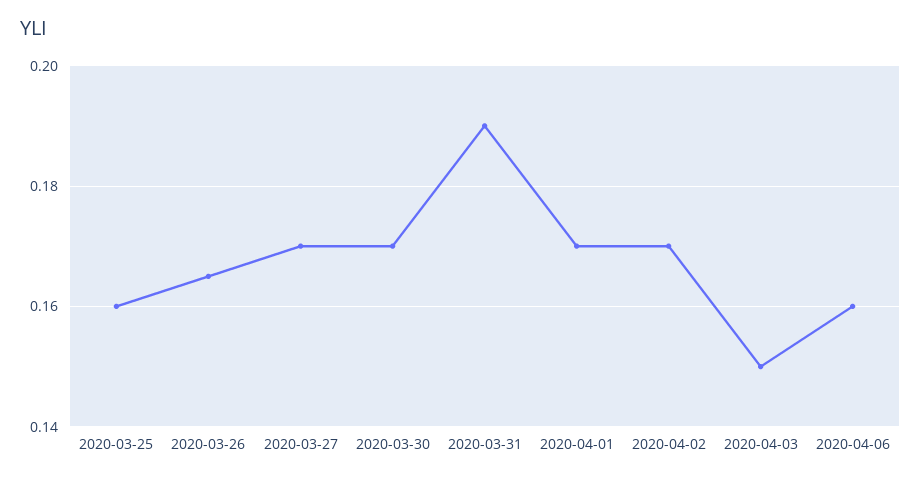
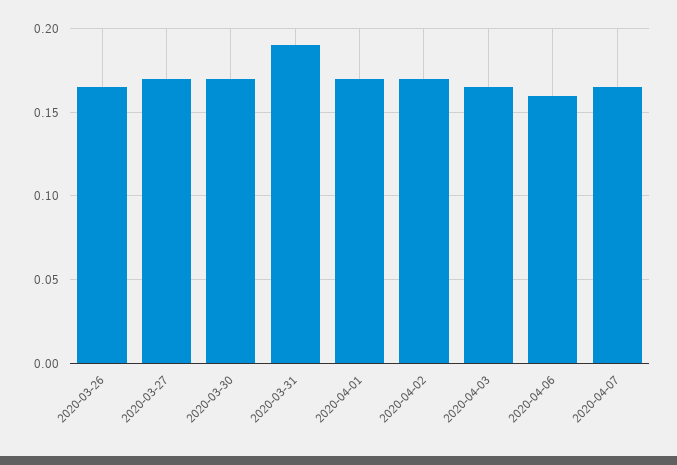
2020-03-25: 0.16 -> none
2020-04-03: 0.15 -> 0.165
2020-04-07: none -> 0.165

